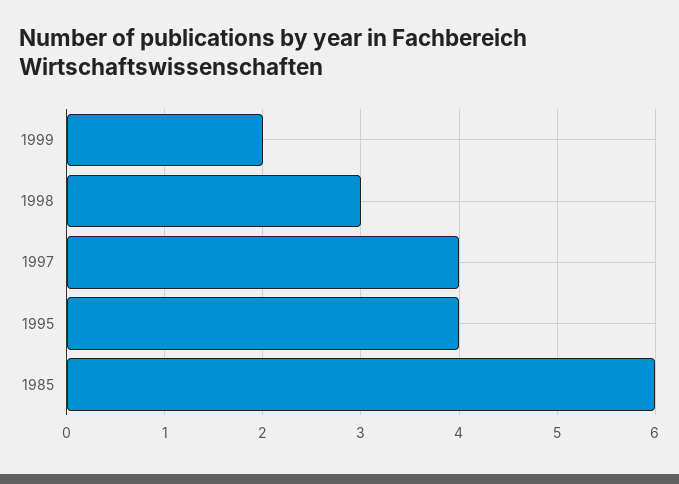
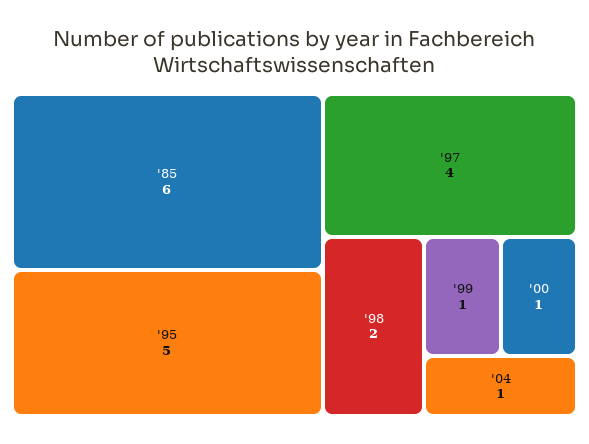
1999: 2 -> 1
1998: 3 -> 2
1995: 4 -> 5
'00: none -> 1
'04: none -> 1

